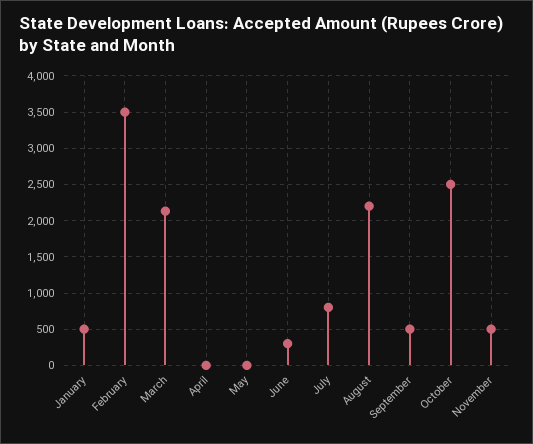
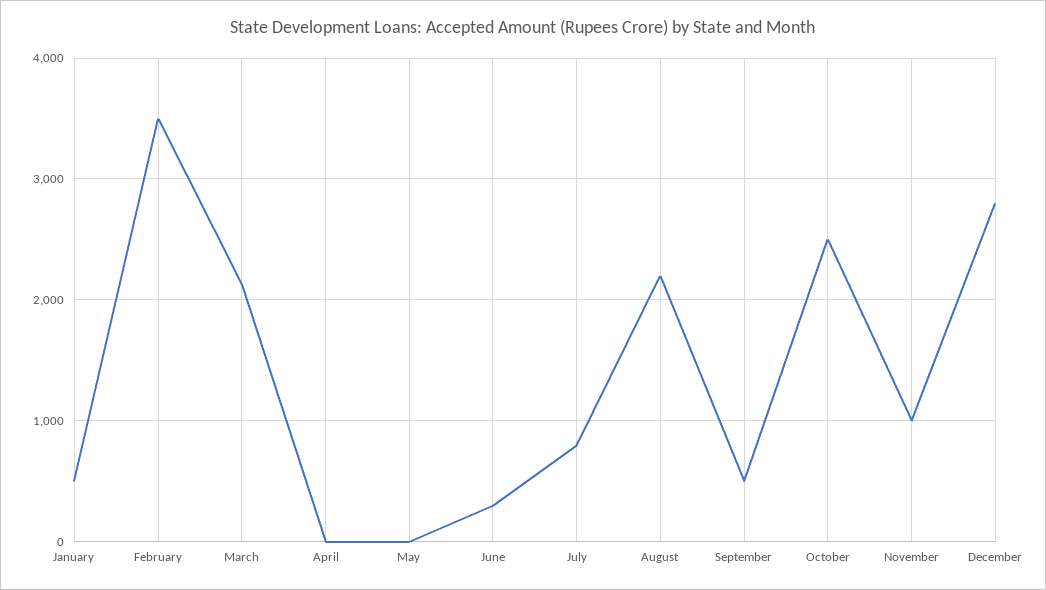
November: 500 -> 1000
December: none -> 2800

